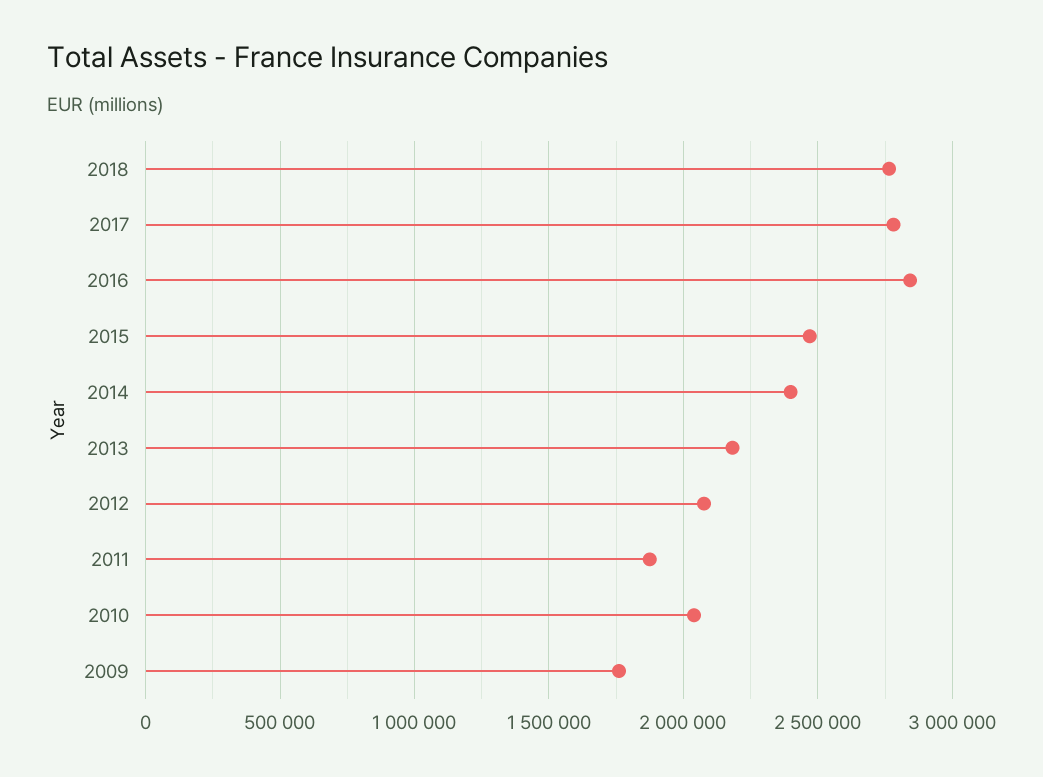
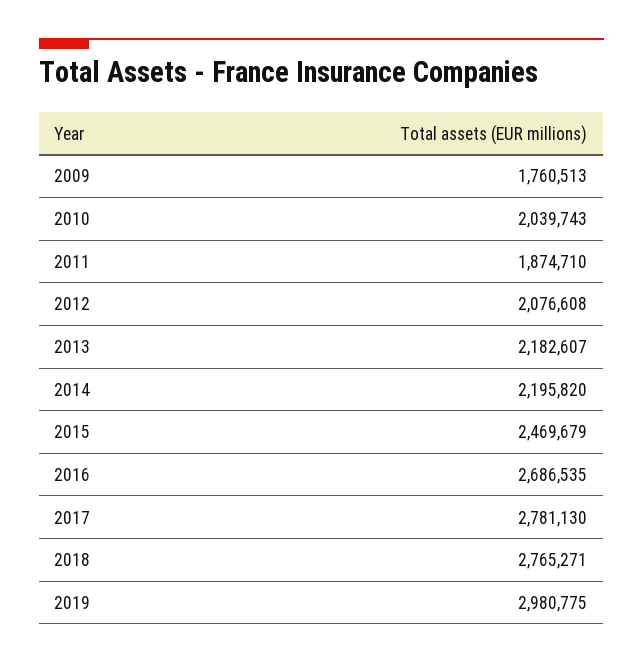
2016: 2850000 -> 2686535
2014: 2400000 -> 2195820
2019: none -> 2980775

